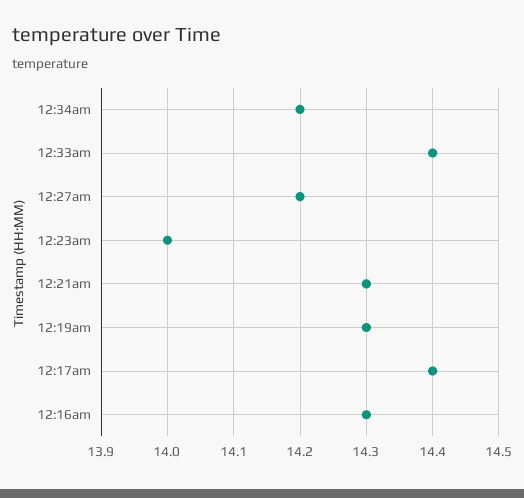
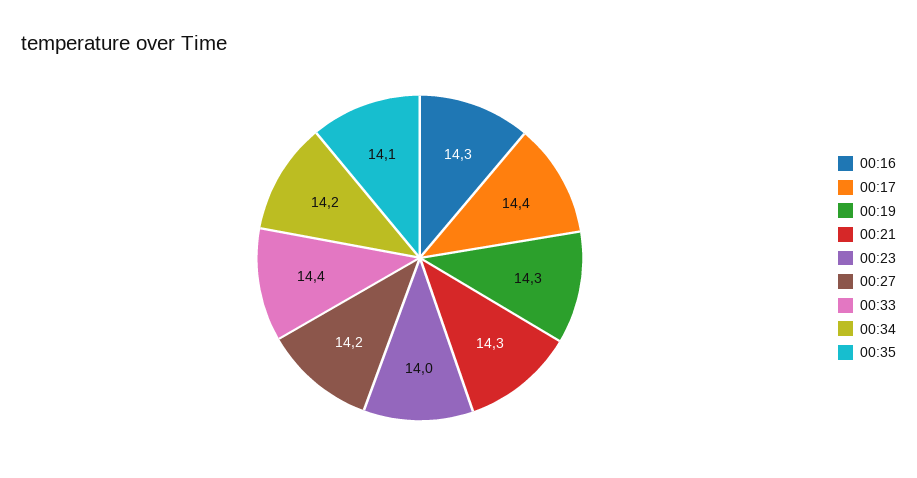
00:35: none -> 14.1

